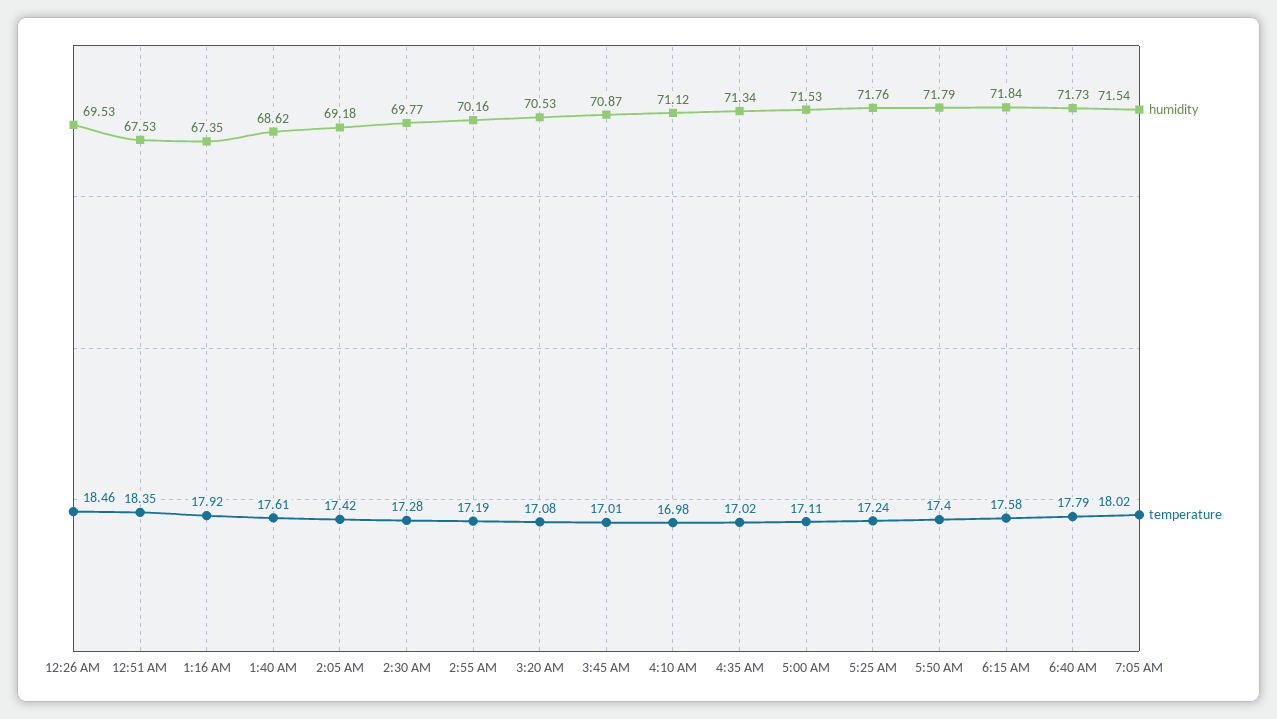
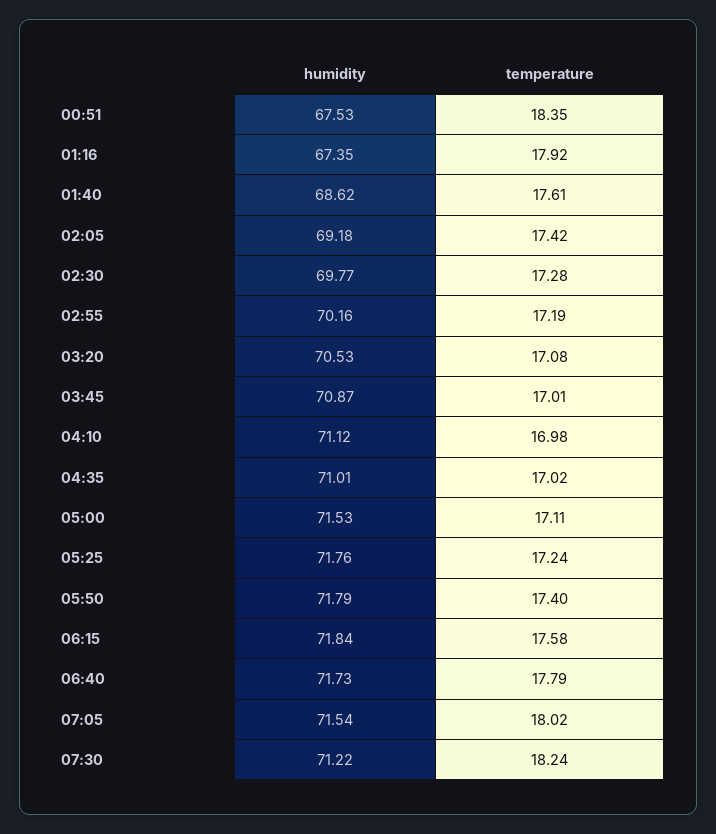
humidity, 12:26 AM: 69.53 -> none
temperature, 12:26 AM: 18.46 -> none
humidity, 4:35 AM: 71.34 -> 71.01
humidity, 07:30: none -> 71.22
temperature, 07:30: none -> 18.24

